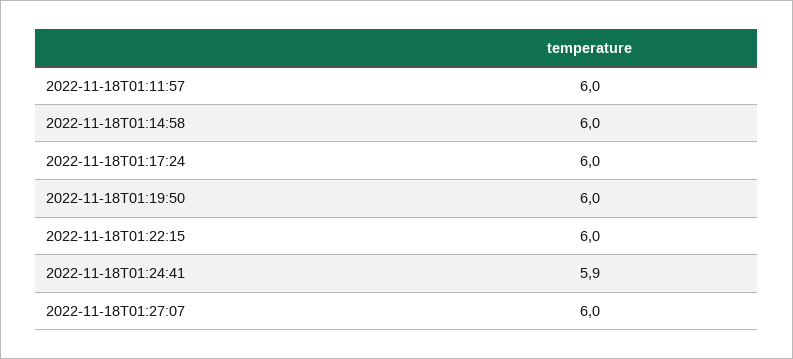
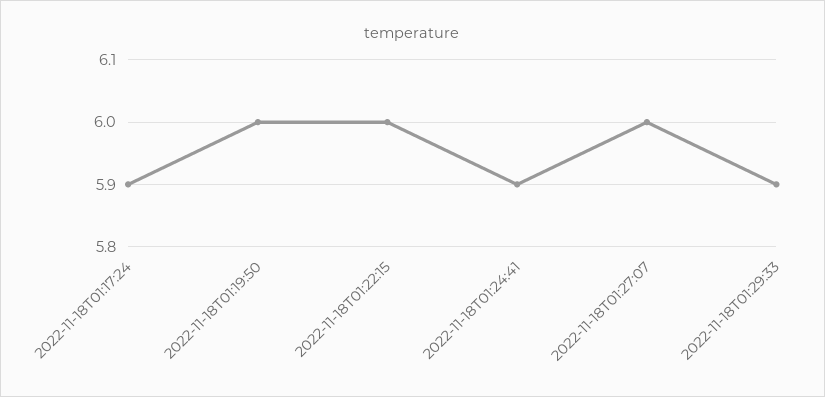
2022-11-18T01:11:57: 6 -> none
2022-11-18T01:14:58: 6 -> none
2022-11-18T01:17:24: 6 -> 5.9
2022-11-18T01:29:33: none -> 5.9

